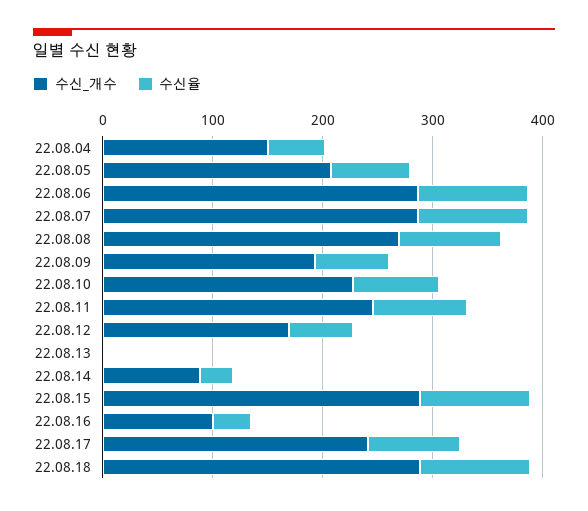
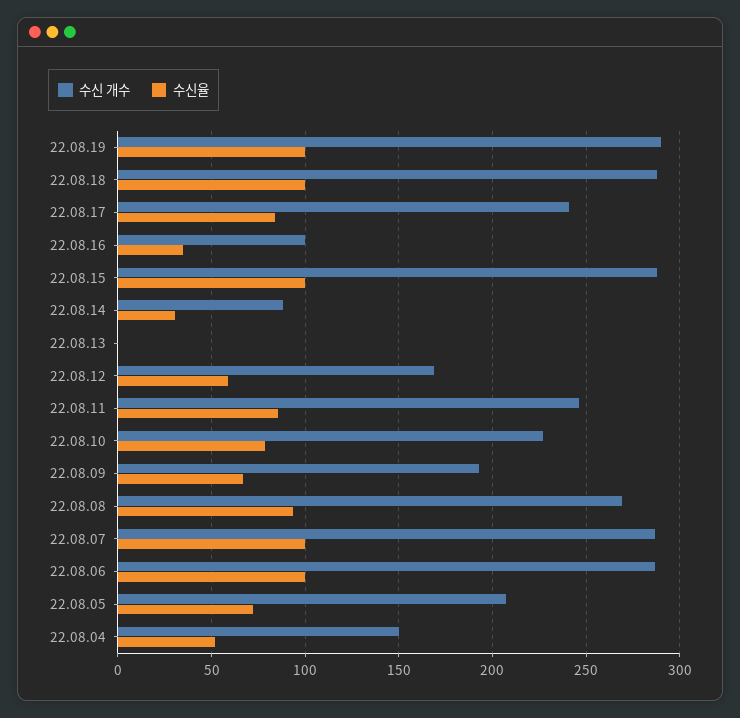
수신_개수, 22.08.19: none -> 290
수신율, 22.08.19: none -> 100

